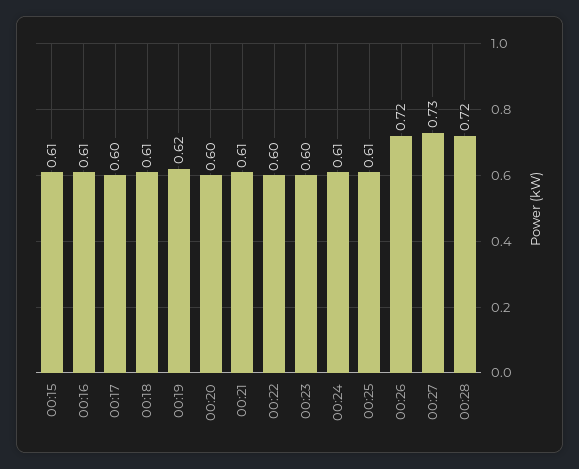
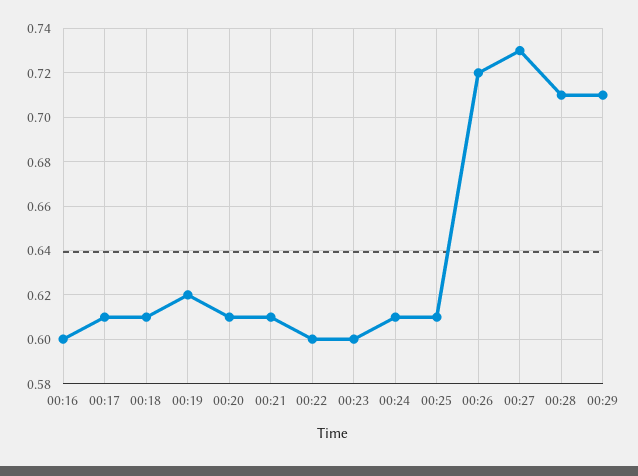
00:15: 0.61 -> none
00:16: 0.61 -> 0.6
00:17: 0.6 -> 0.61
00:20: 0.6 -> 0.61
00:28: 0.72 -> 0.71
00:29: none -> 0.71

